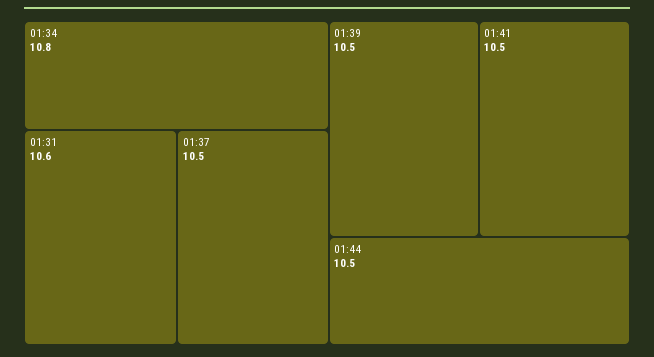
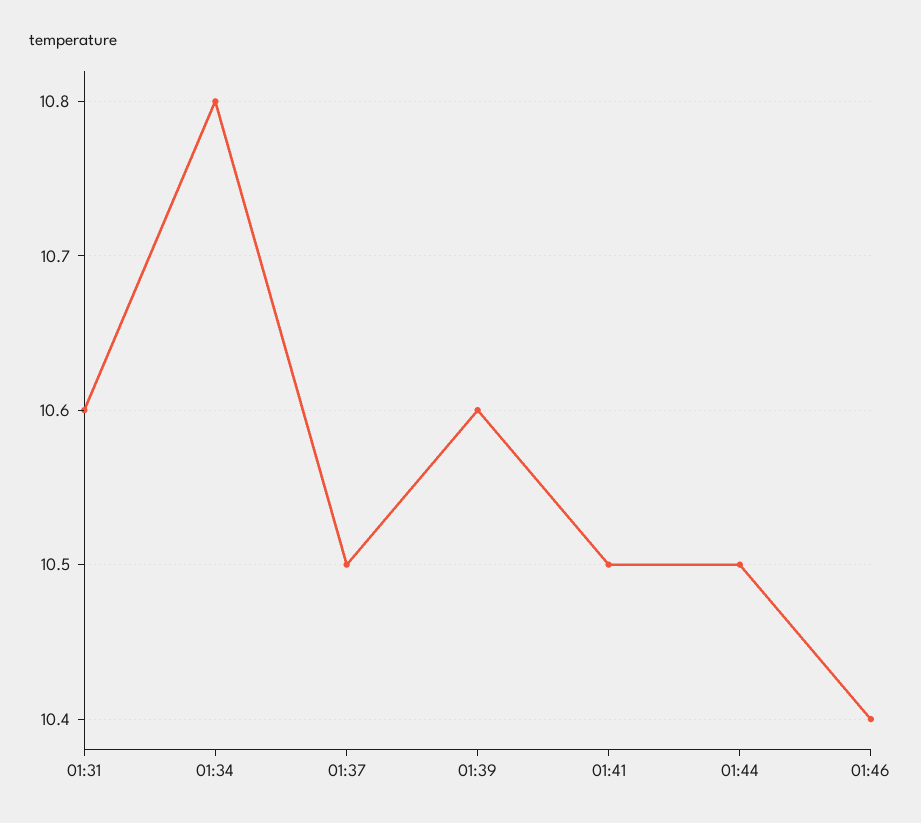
01:39: 10.5 -> 10.6
01:46: none -> 10.4

